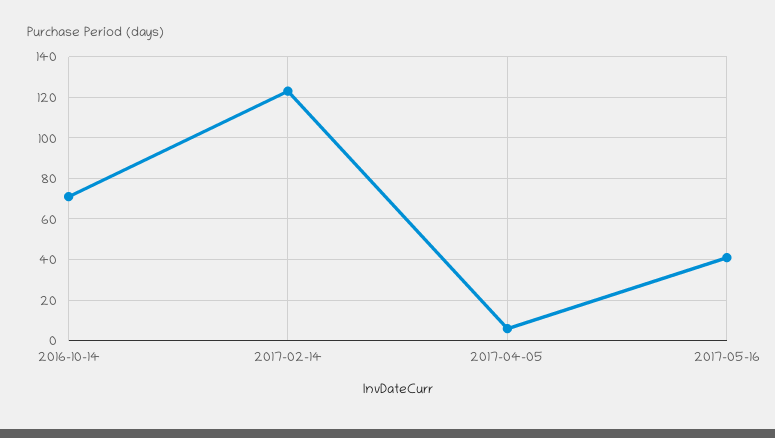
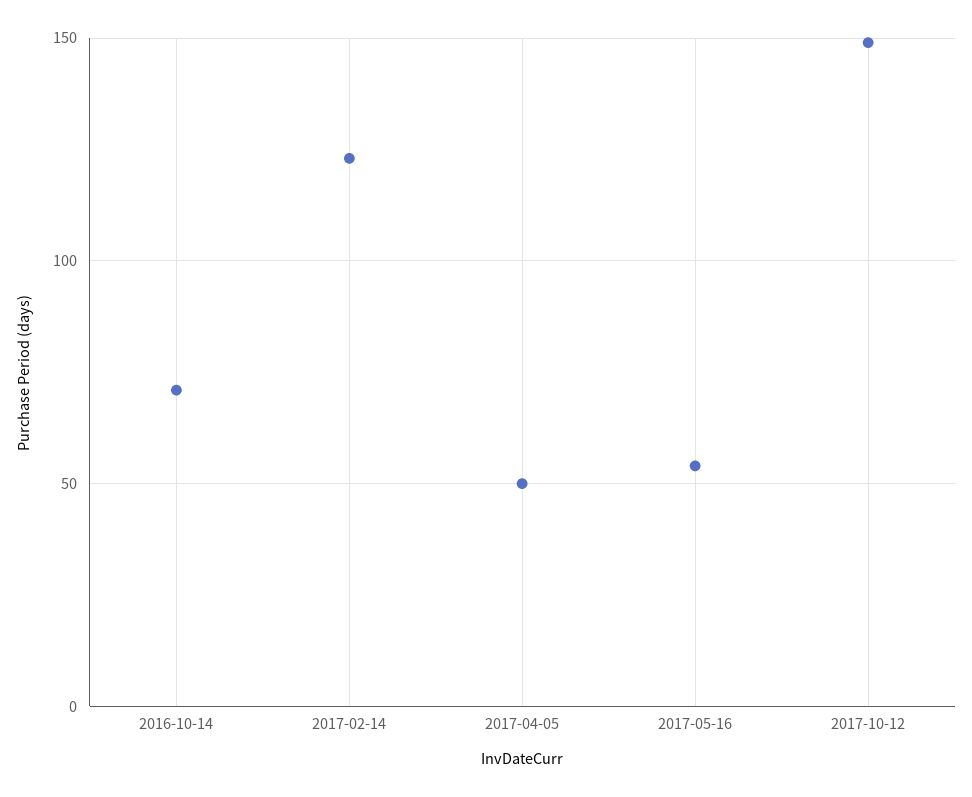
2017-04-05: 5 -> 50
2017-05-16: 40 -> 55
2017-10-12: none -> 150

